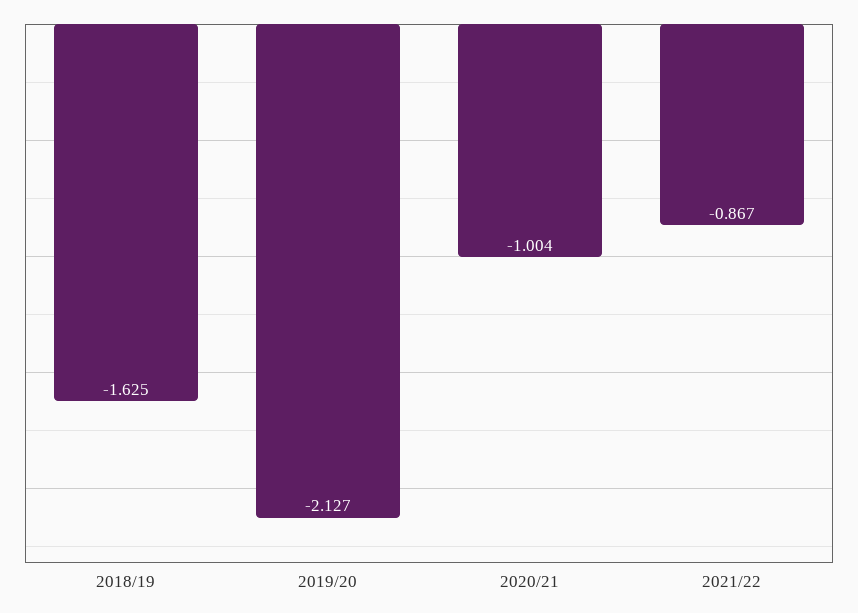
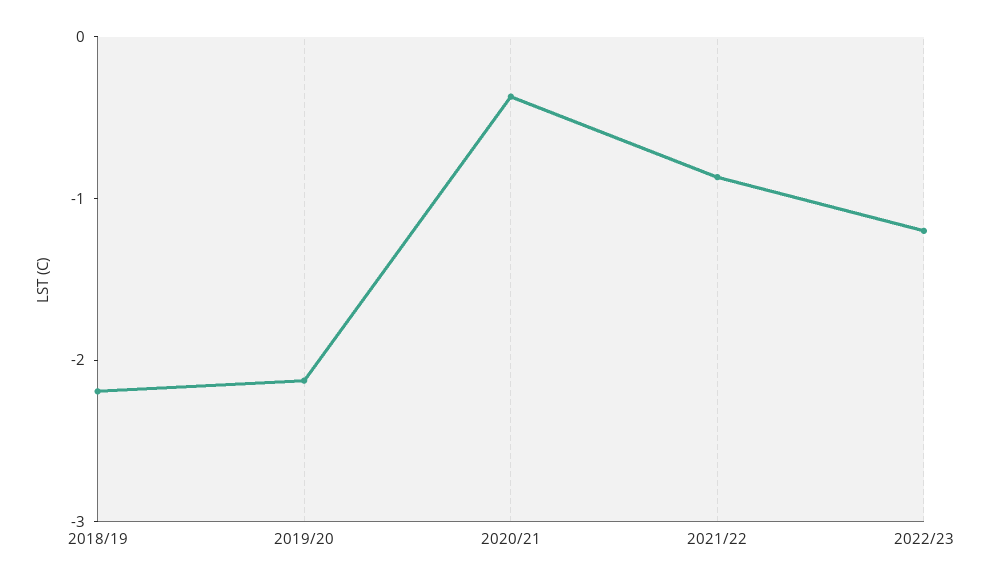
2018/19: -1.625 -> -2.2
2020/21: -1.004 -> -0.4
2022/23: none -> -1.2

